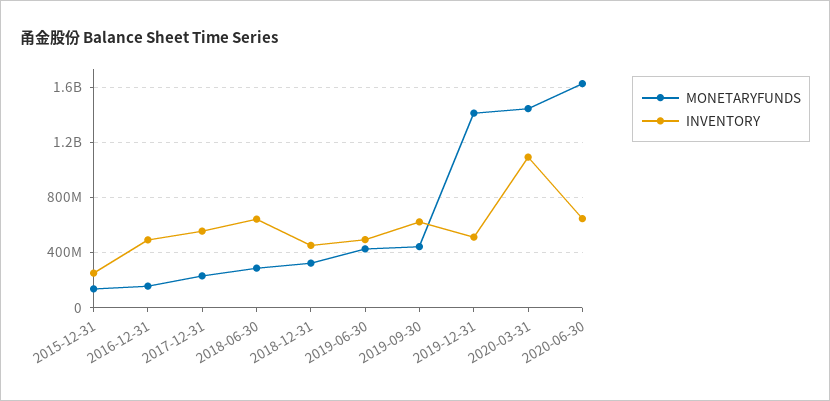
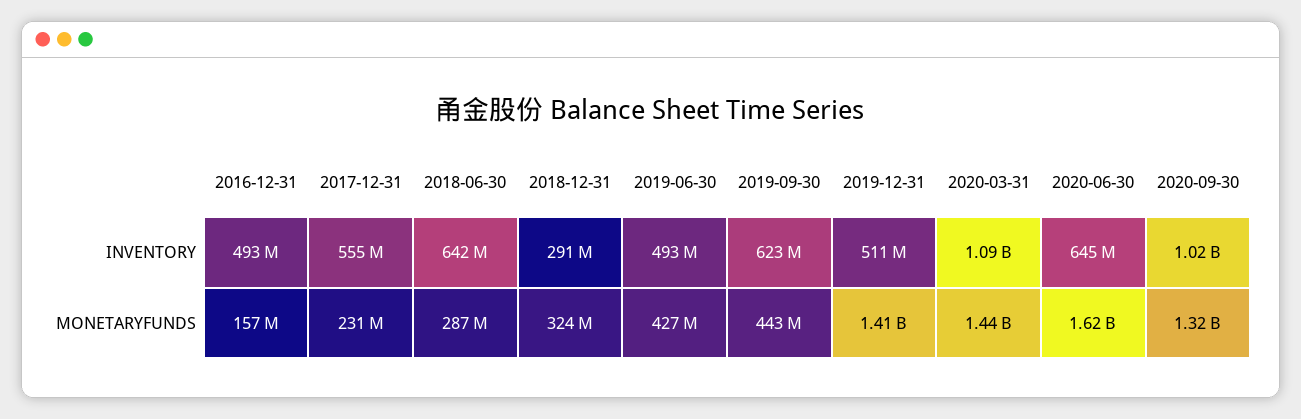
MONETARYFUNDS, 2015-12-31: 150000000 -> none
INVENTORY, 2015-12-31: 250000000 -> none
INVENTORY, 2018-12-31: 450000000 -> 291000000
INVENTORY, 2020-09-30: none -> 1020000000
MONETARYFUNDS, 2020-09-30: none -> 1320000000

